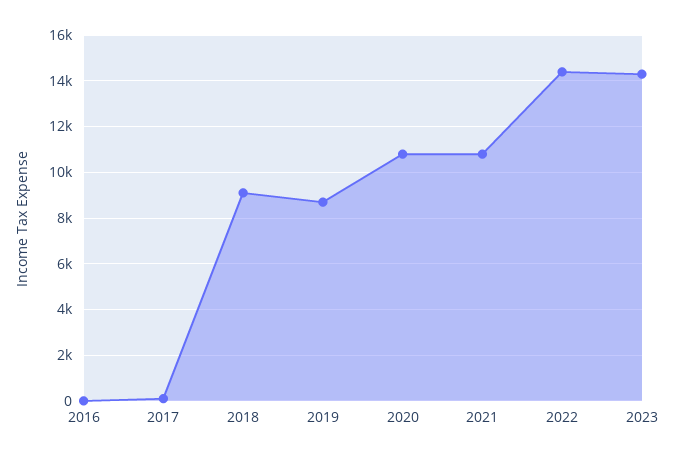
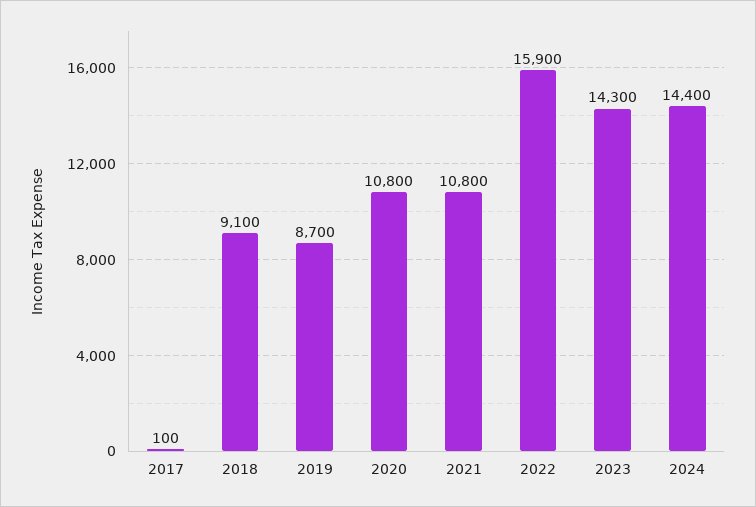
2016: 0 -> none
2022: 14500 -> 15900
2024: none -> 14400

